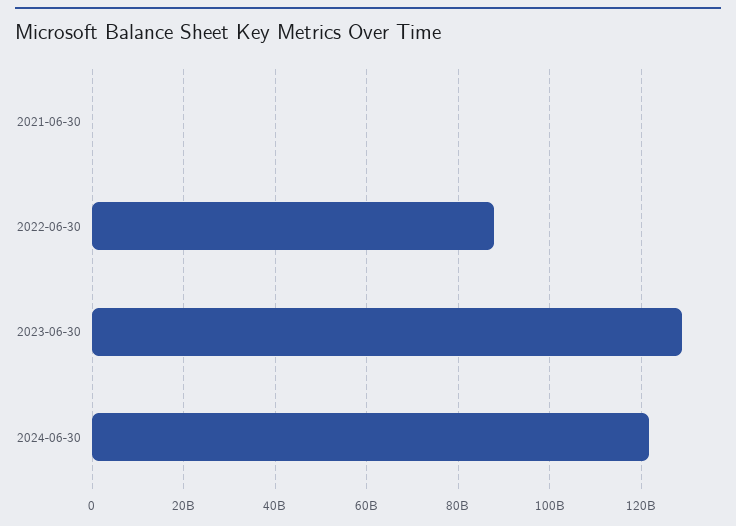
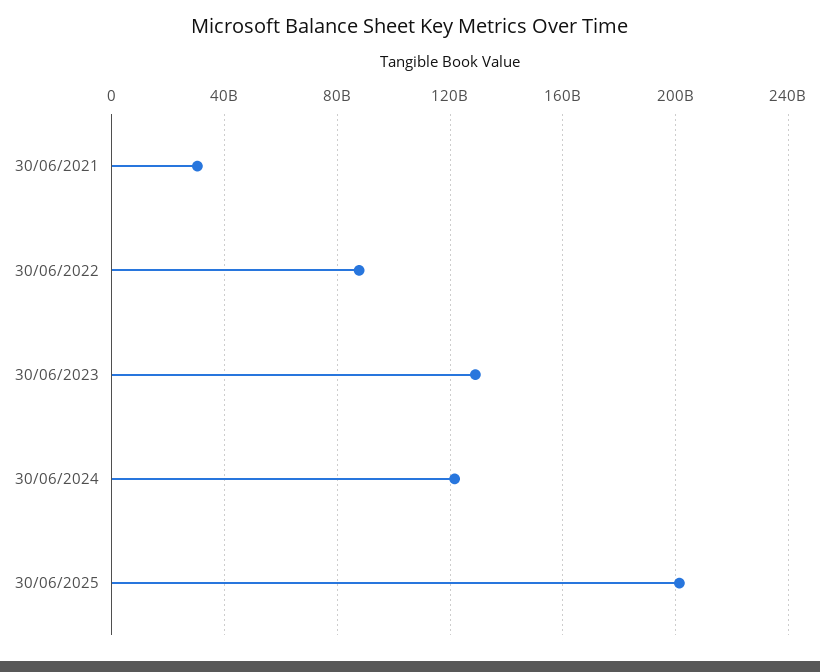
2021-06-30: 0 -> 30000000000
30/06/2025: none -> 200000000000

